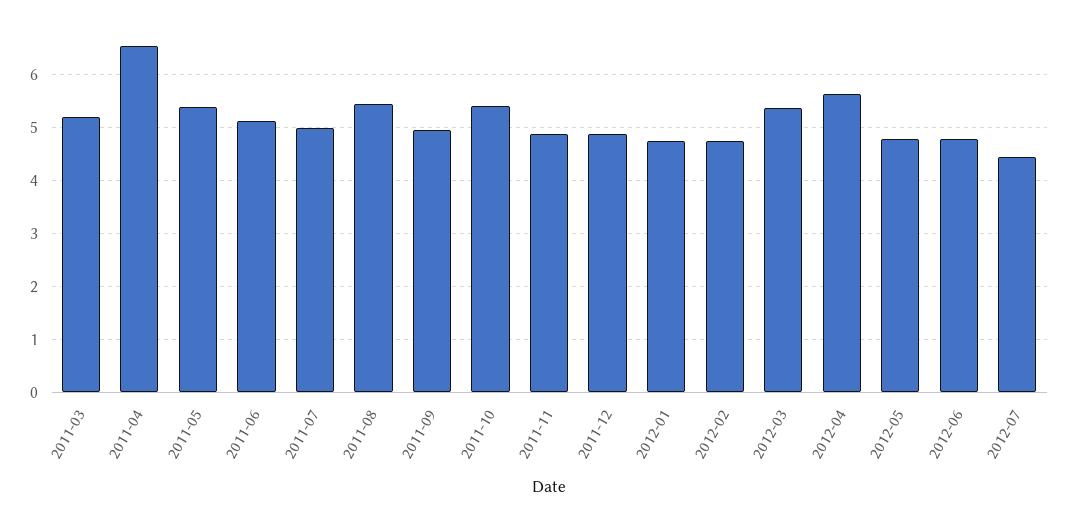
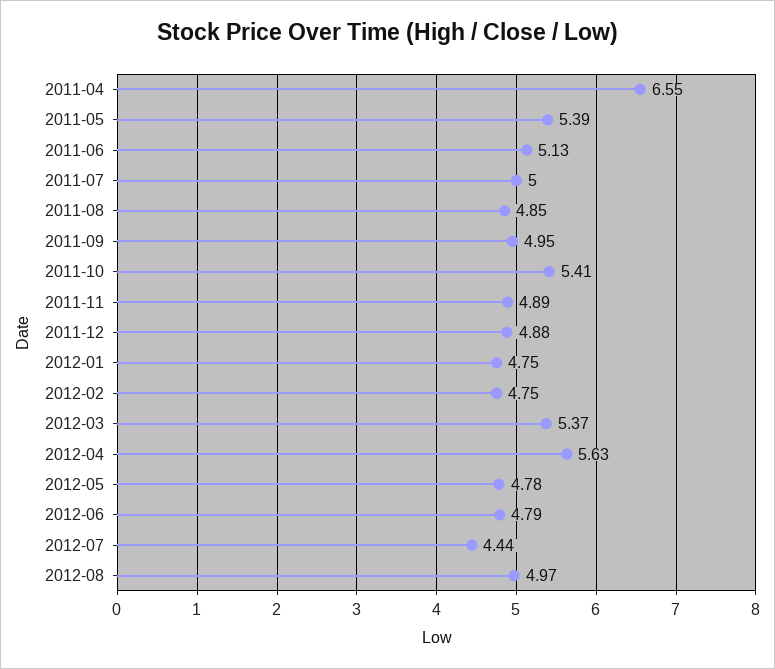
2011-03: 5.2 -> none
2011-08: 5.4 -> 4.85
2012-08: none -> 4.97

